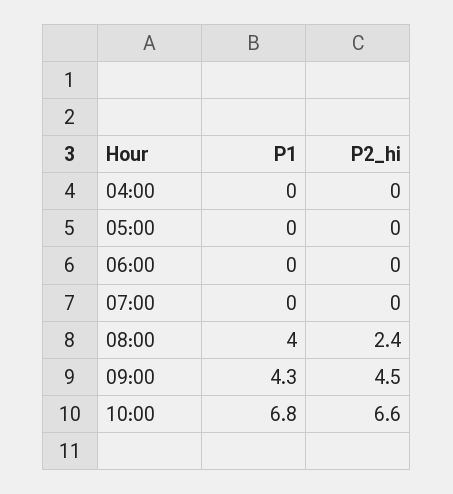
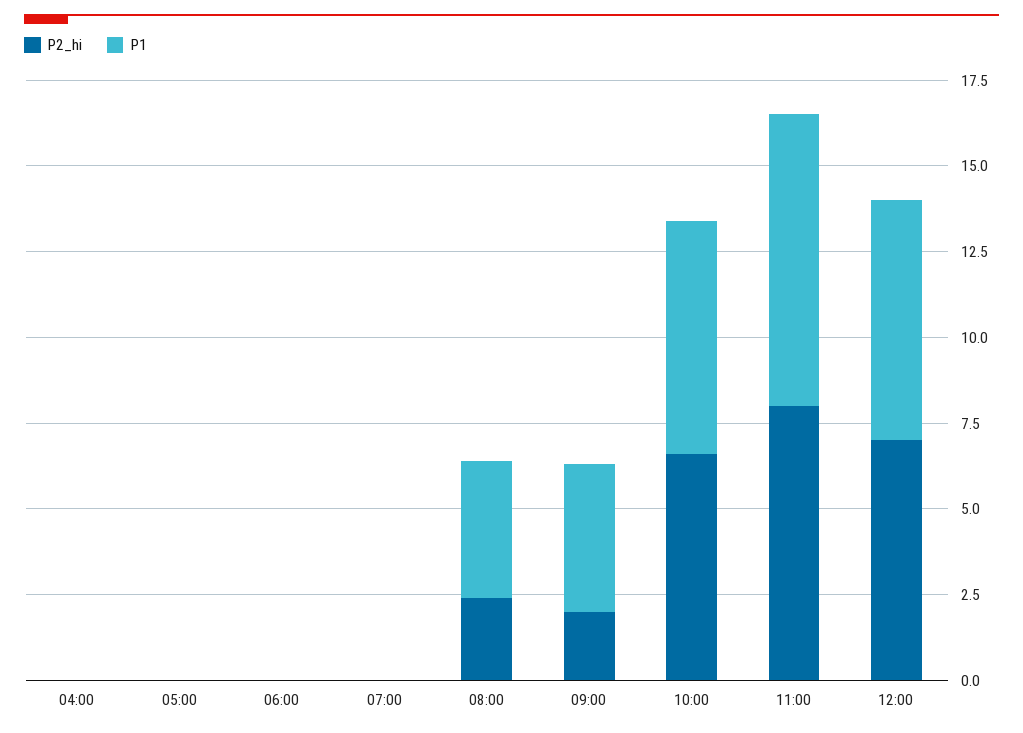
P2_hi, 09:00: 4.5 -> 2
P2_hi, 11:00: none -> 8
P1, 11:00: none -> 8.5
P2_hi, 12:00: none -> 7
P1, 12:00: none -> 7

